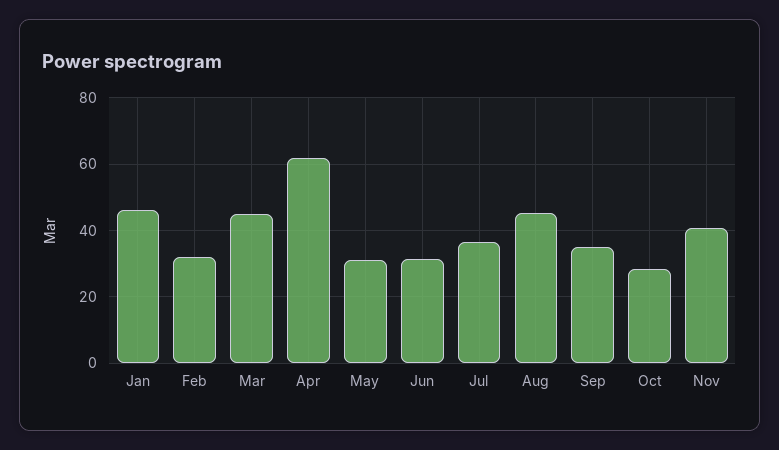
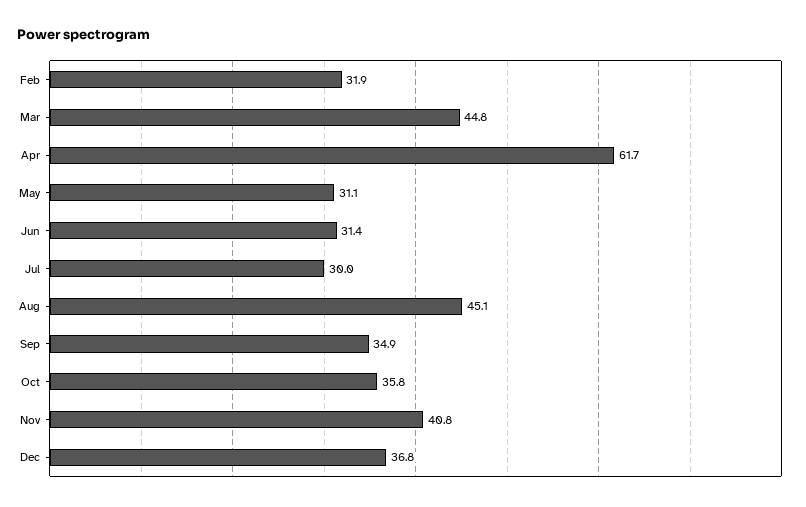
Jan: 46 -> none
Jul: 36 -> 30
Oct: 28 -> 35.8
Dec: none -> 36.8

